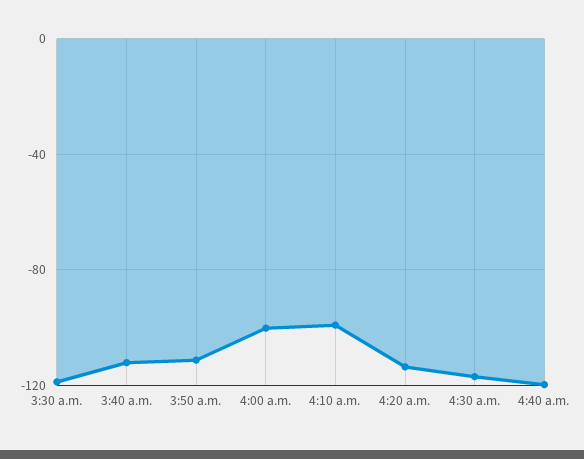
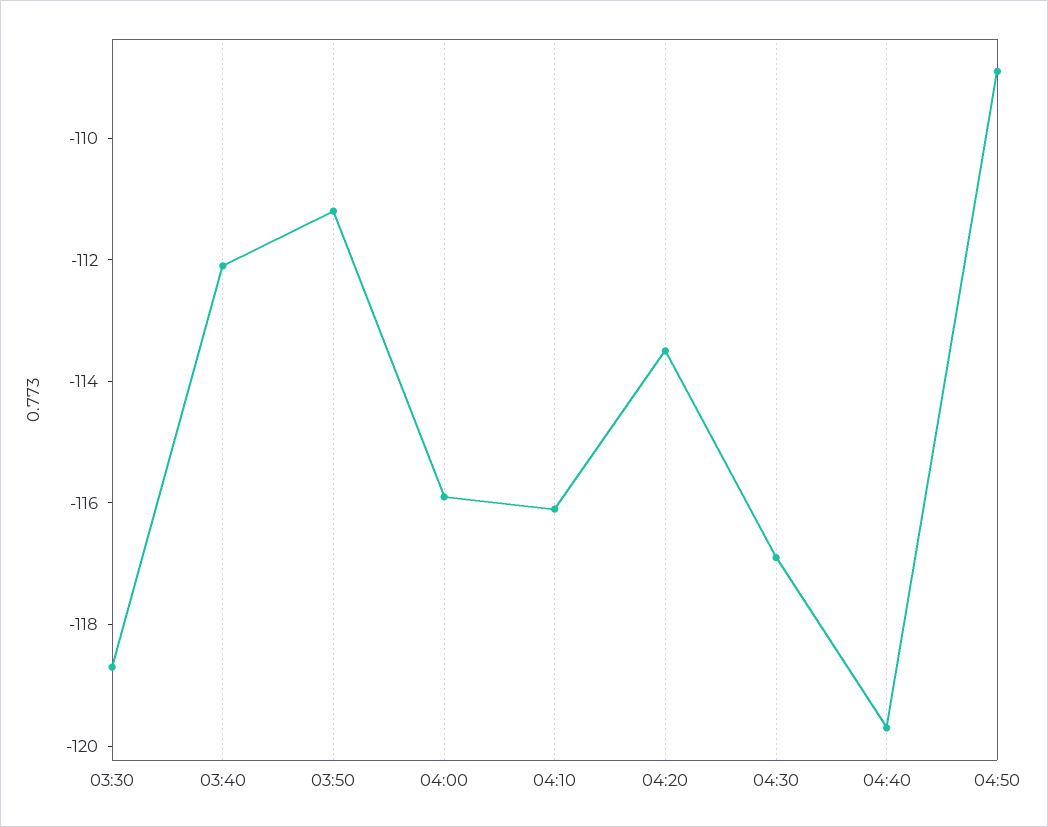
4:00 a.m.: -100 -> -116
4:10 a.m.: -100 -> -116
04:50: none -> -109

